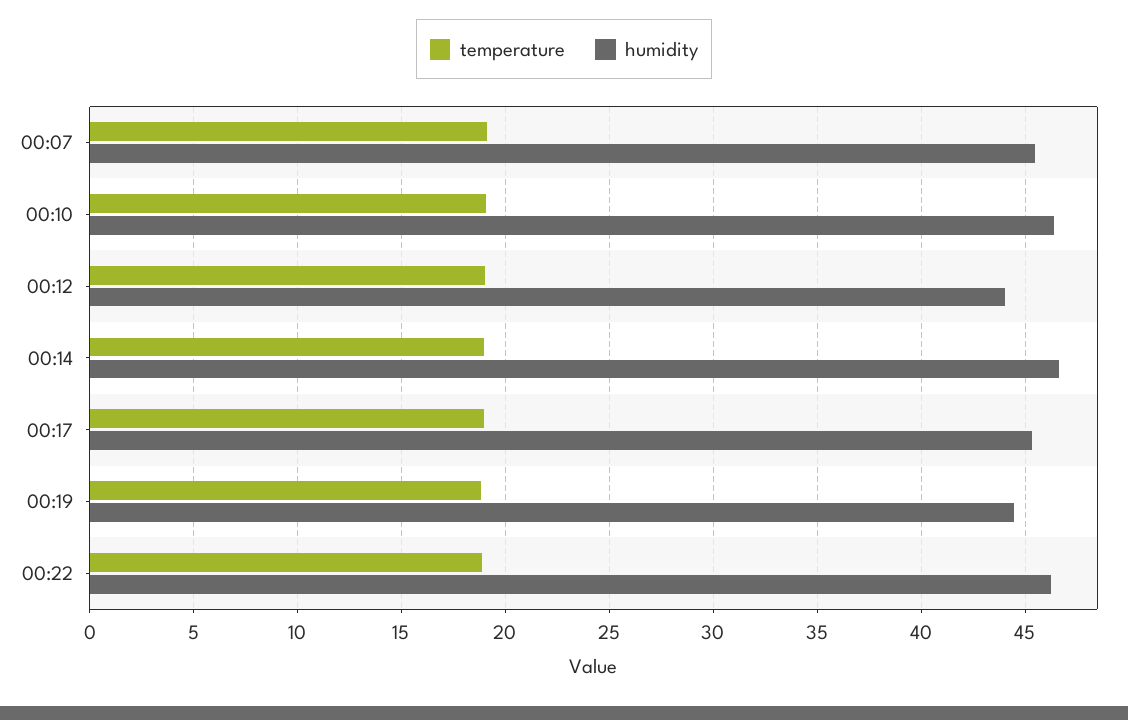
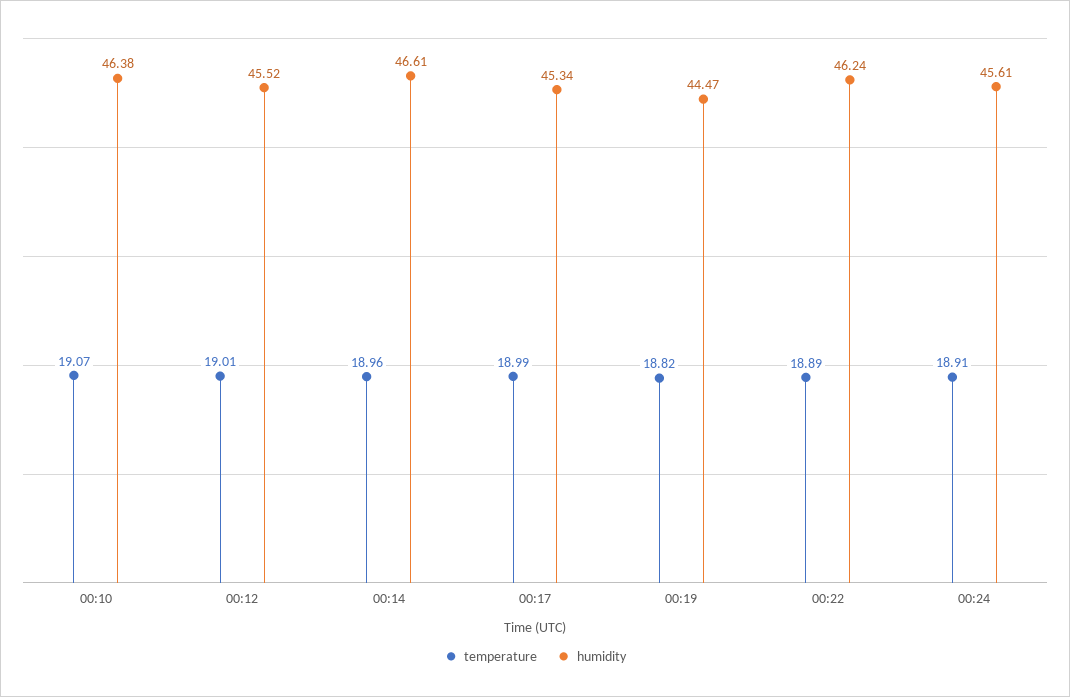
temperature, 00:07: 19 -> none
humidity, 00:07: 45.5 -> none
humidity, 00:12: 44 -> 45.52
temperature, 00:24: none -> 18.91
humidity, 00:24: none -> 45.61

